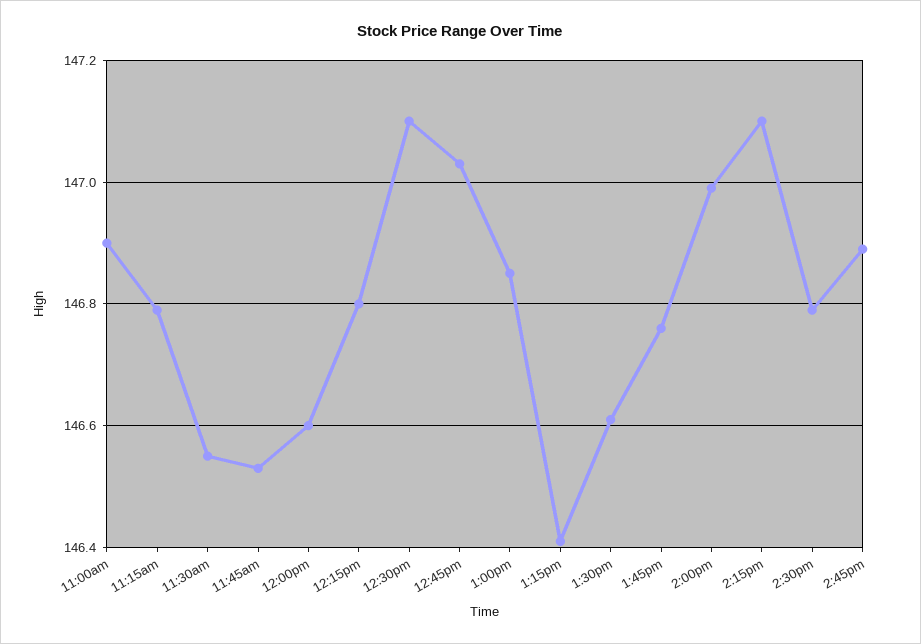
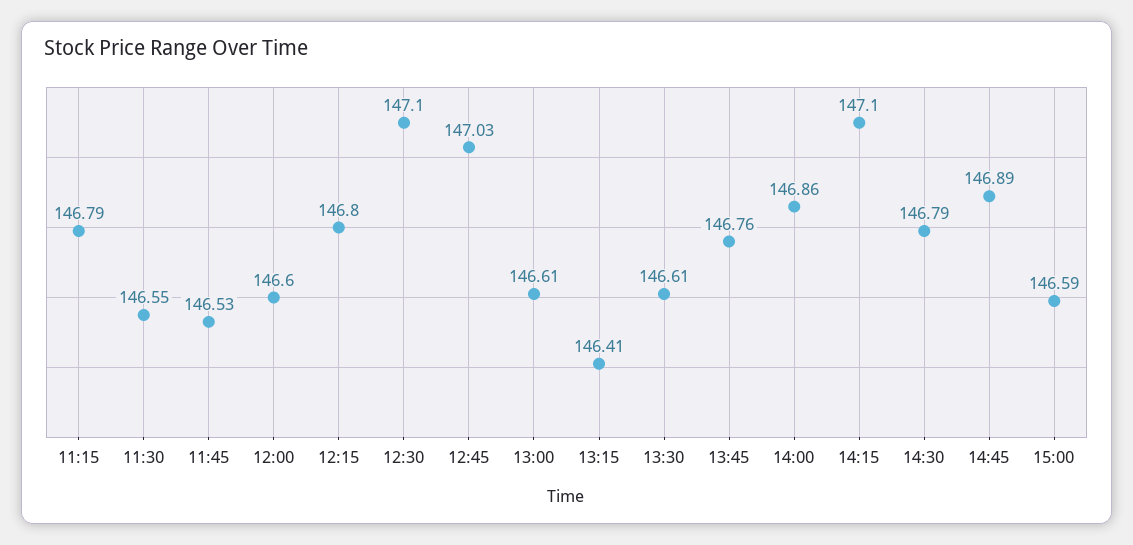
11:00am: 146.9 -> none
1:00pm: 146.85 -> 146.61
2:00pm: 147 -> 146.86
15:00: none -> 146.59

